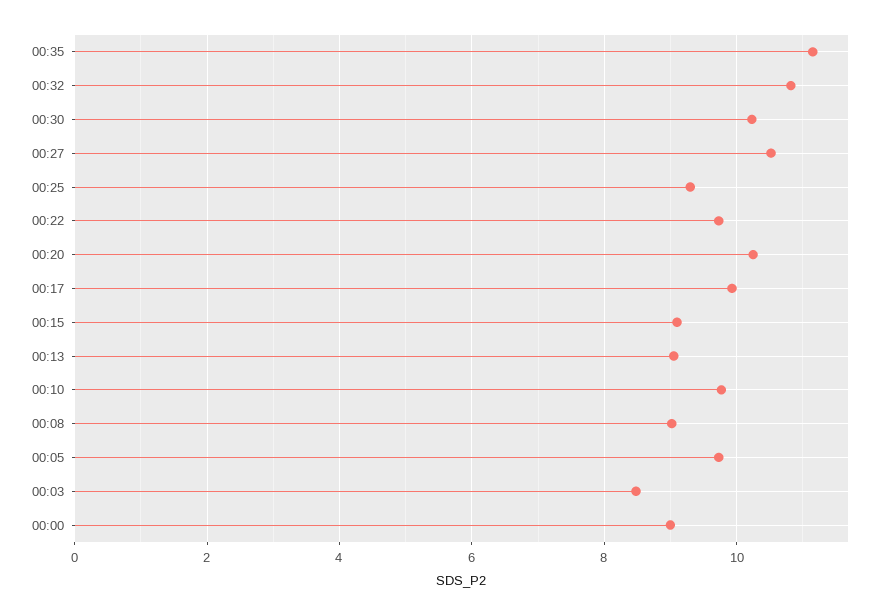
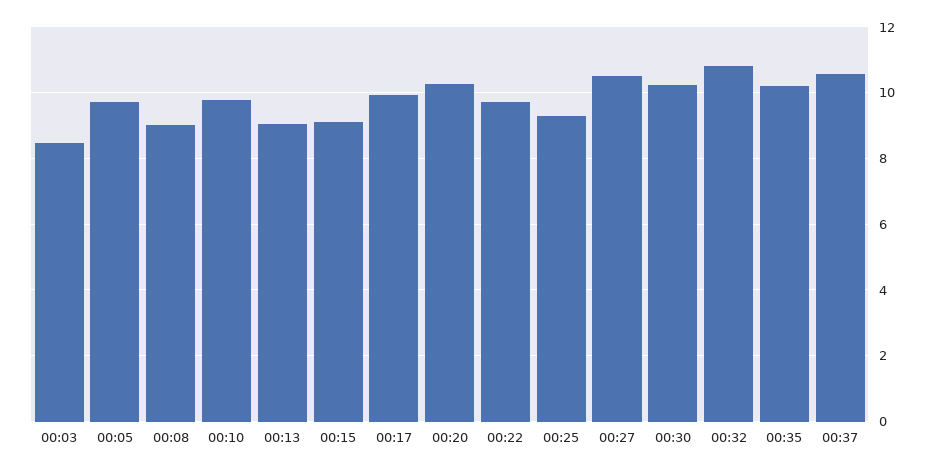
00:35: 11.2 -> 10.2
00:00: 9 -> none
00:37: none -> 10.6

